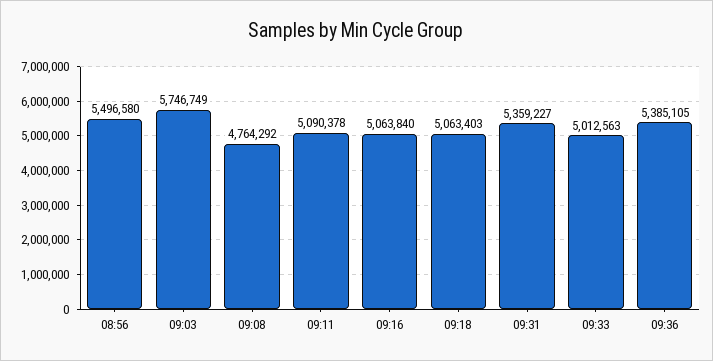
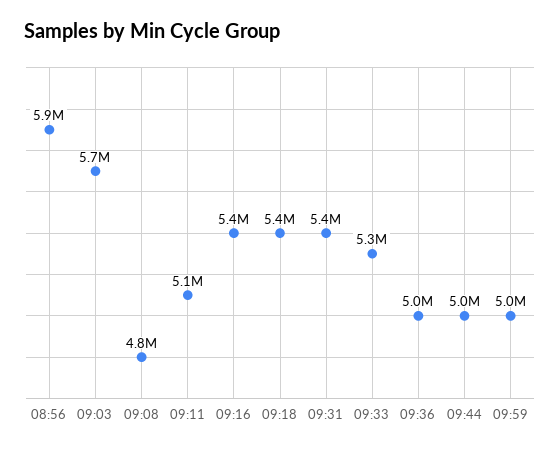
08:56: 5496580 -> 5900000
09:16: 5063840 -> 5400000
09:18: 5063403 -> 5400000
09:33: 5012563 -> 5300000
09:36: 5385105 -> 5000000
09:44: none -> 5000000
09:59: none -> 5000000

